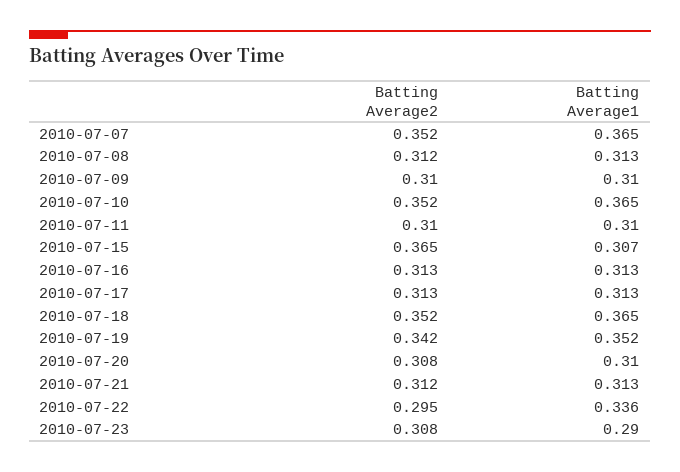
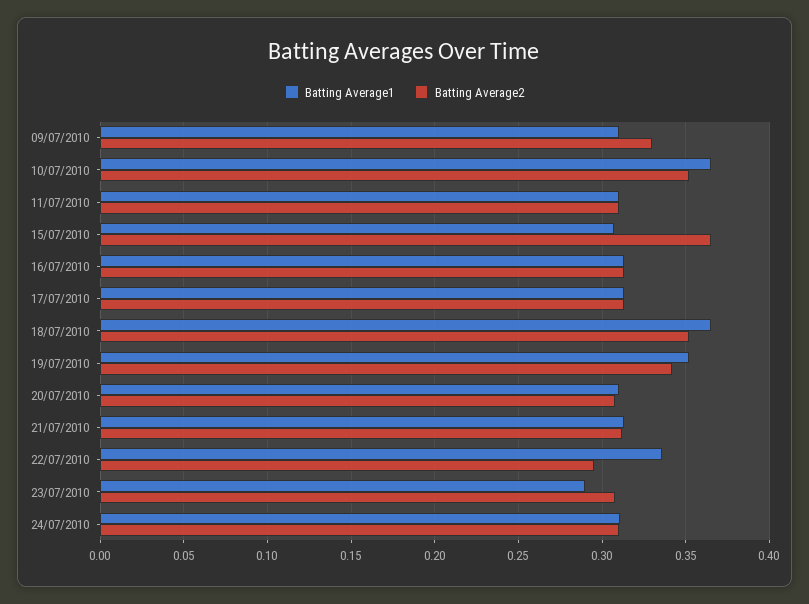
Batting Average2, 2010-07-07: 0.352 -> none
Batting Average1, 2010-07-07: 0.365 -> none
Batting Average2, 2010-07-08: 0.312 -> none
Batting Average1, 2010-07-08: 0.313 -> none
Batting Average2, 2010-07-09: 0.31 -> 0.33
Batting Average1, 24/07/2010: none -> 0.31
Batting Average2, 24/07/2010: none -> 0.31

